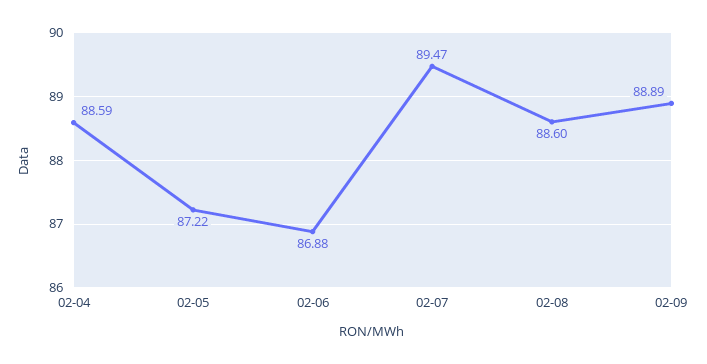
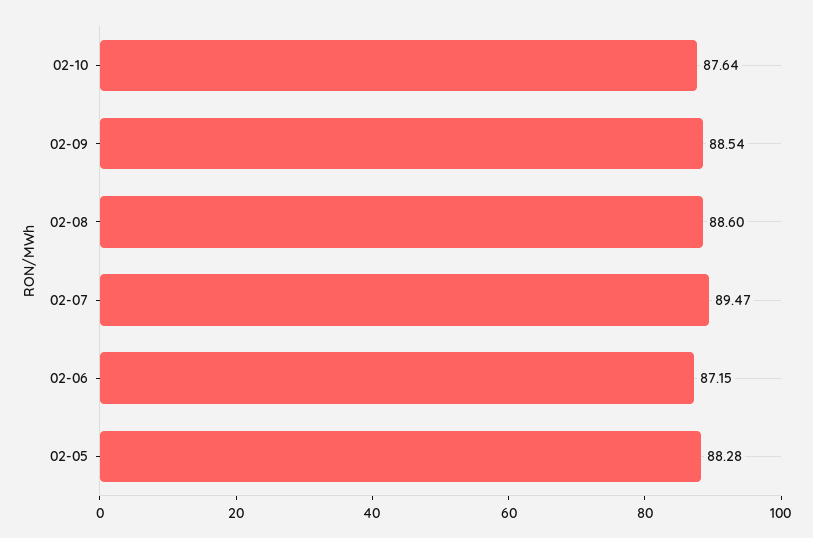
02-04: 88.59 -> none
02-05: 87.22 -> 88.28
02-06: 86.88 -> 87.15
02-09: 88.89 -> 88.54
02-10: none -> 87.64

